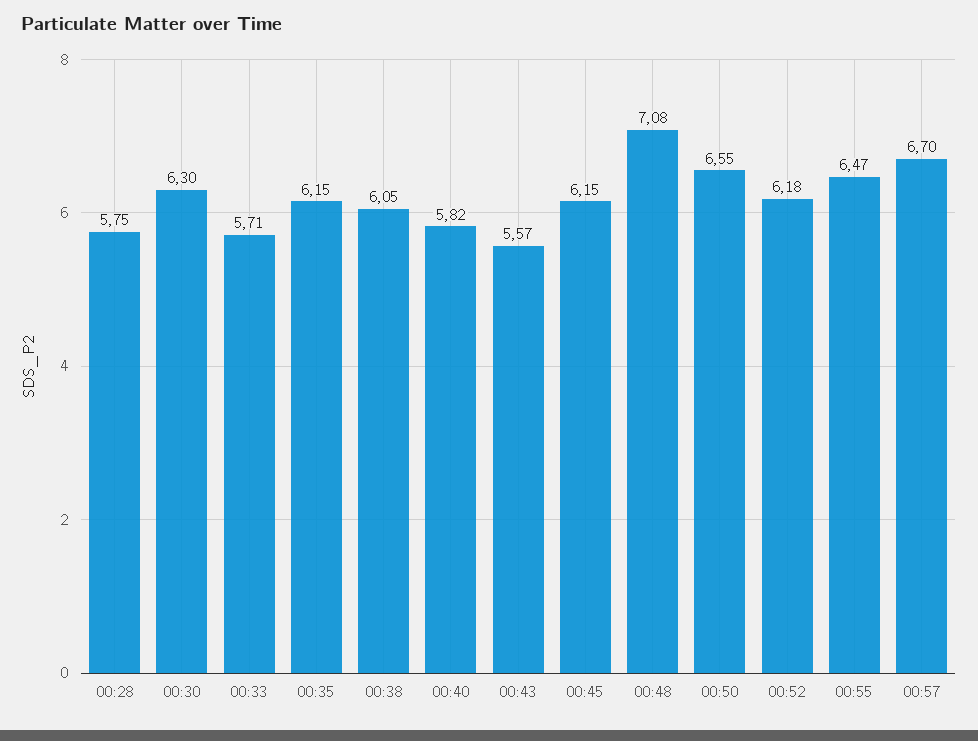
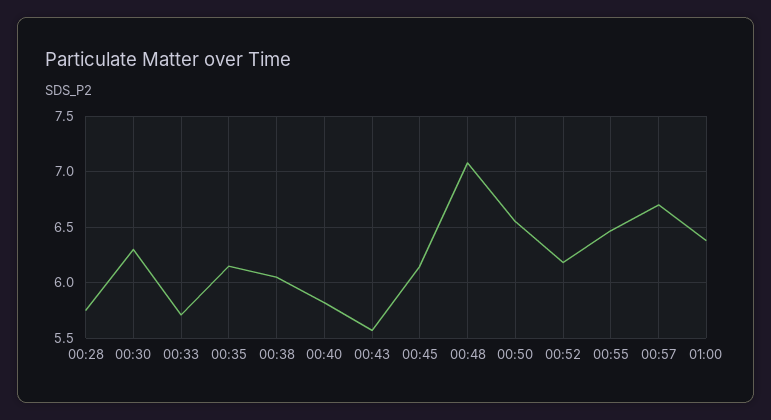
01:00: none -> 6.4

